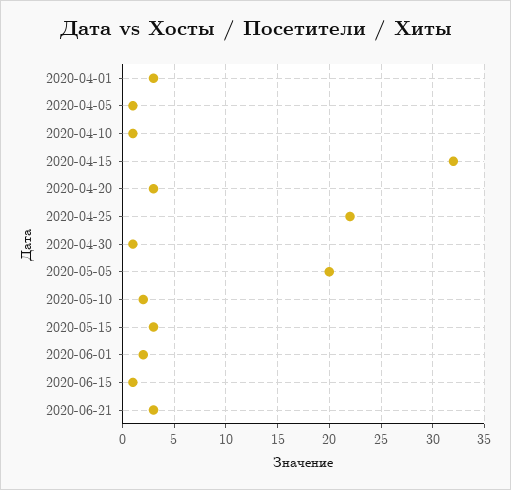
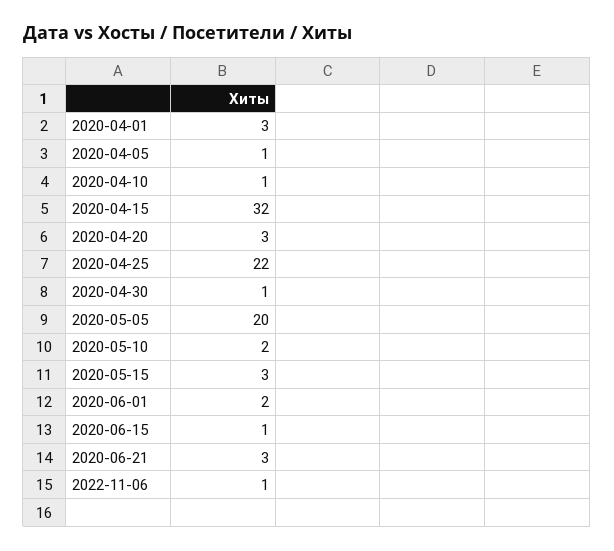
2022-11-06: none -> 1

